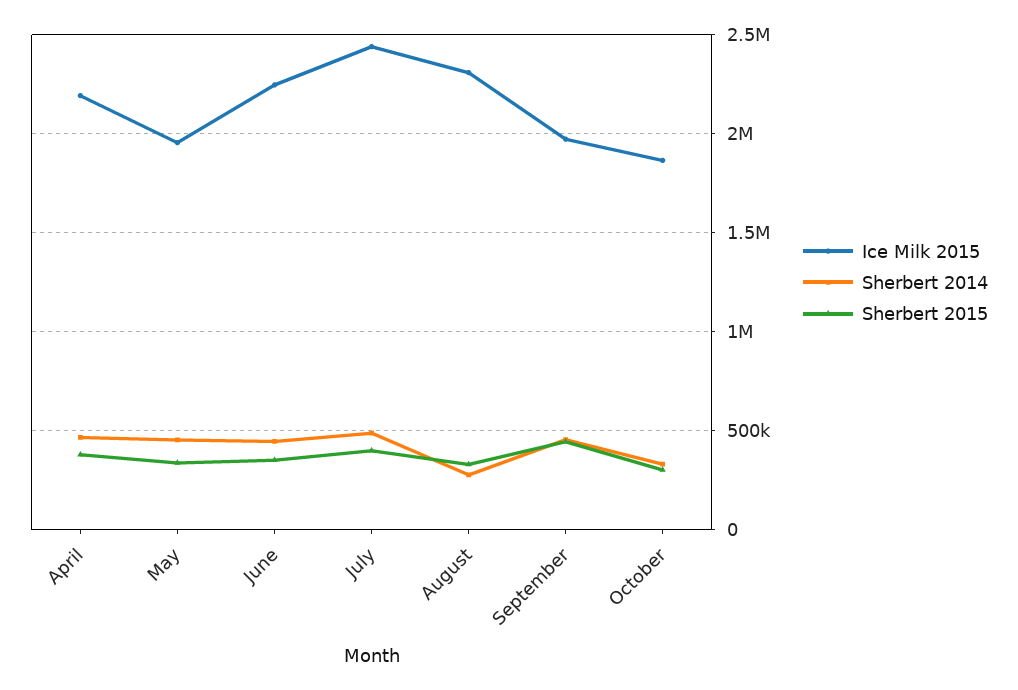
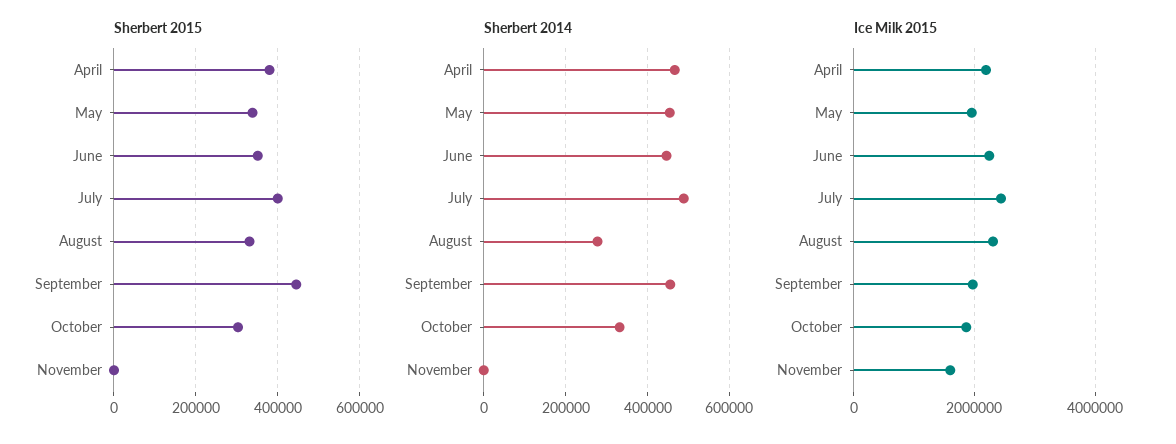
Sherbert 2015, November: none -> 0
Sherbert 2014, November: none -> 0
Ice Milk 2015, November: none -> 1600000

